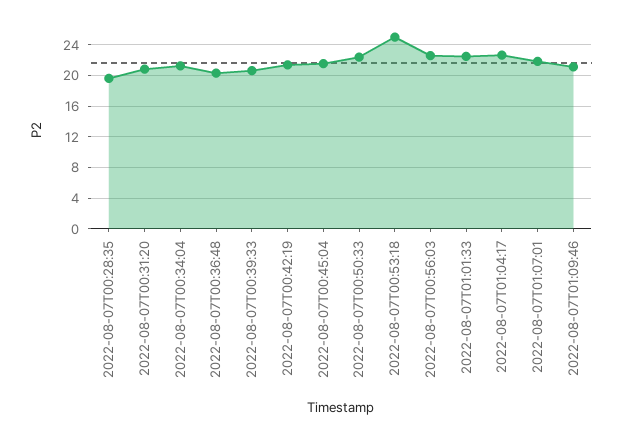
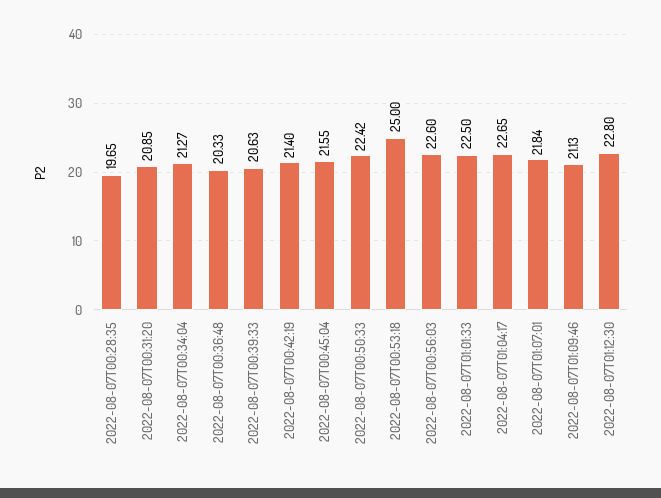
2022-08-07T01:12:30: none -> 22.8

